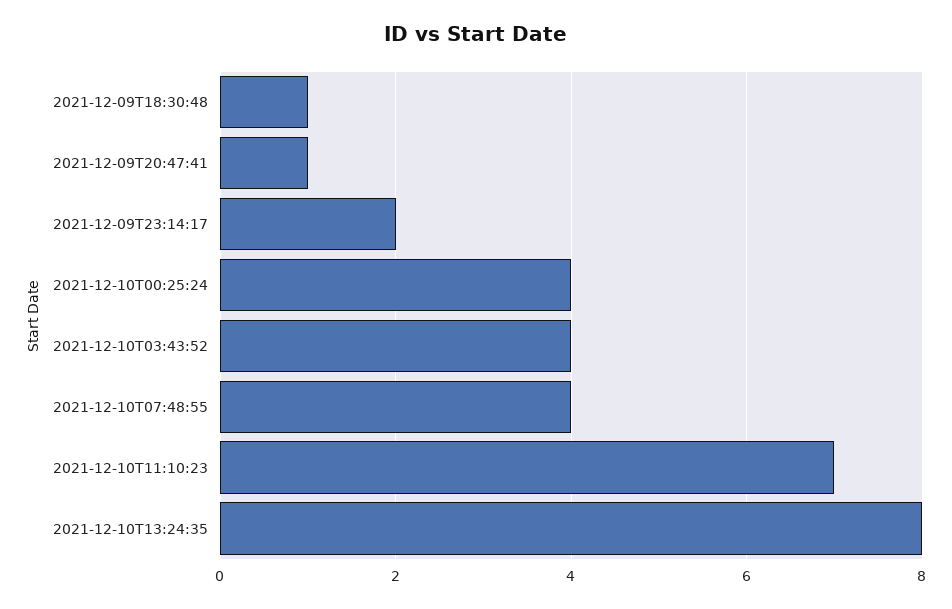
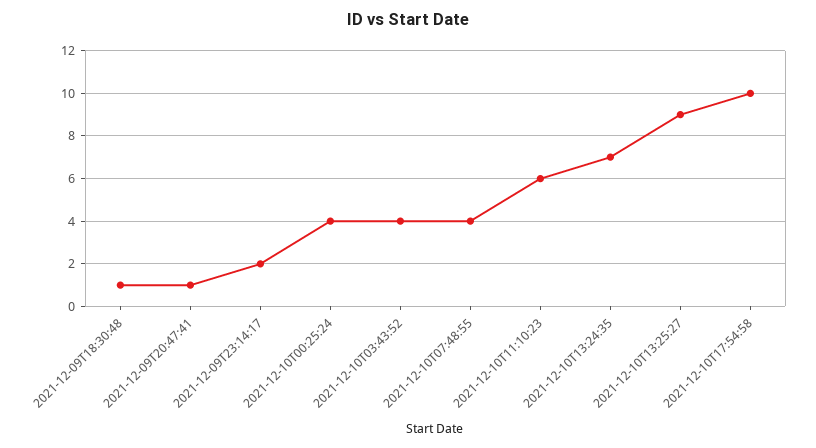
2021-12-10T11:10:23: 7 -> 6
2021-12-10T13:24:35: 8 -> 7
2021-12-10T13:25:27: none -> 9
2021-12-10T17:54:58: none -> 10

